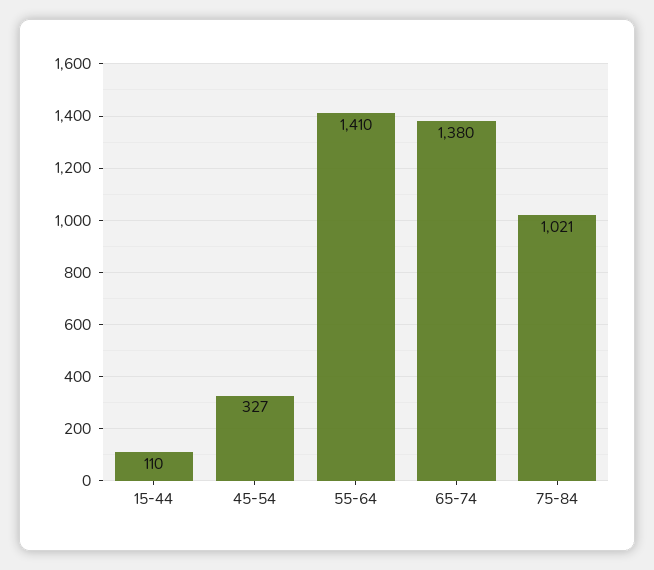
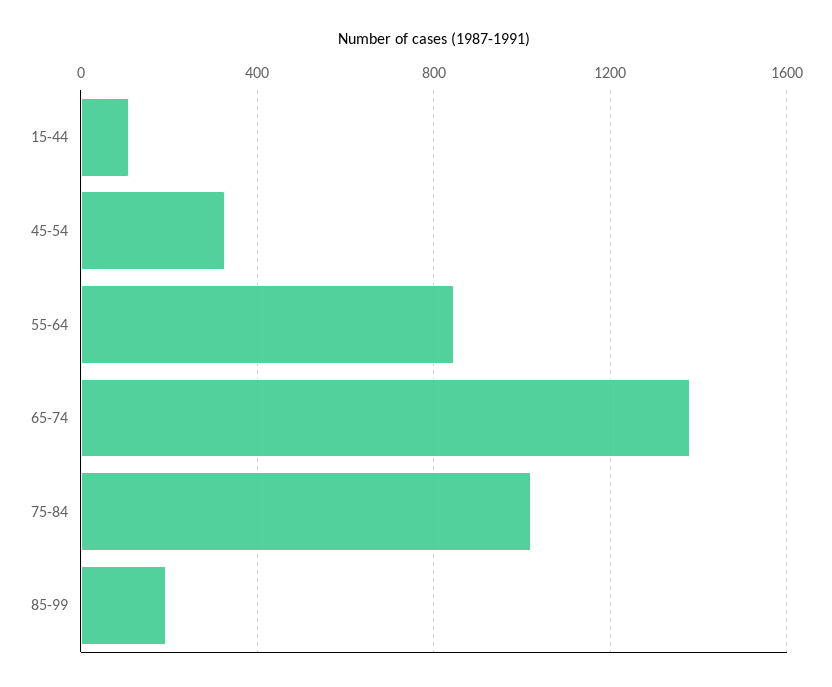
55-64: 1410 -> 850
85-99: none -> 200

